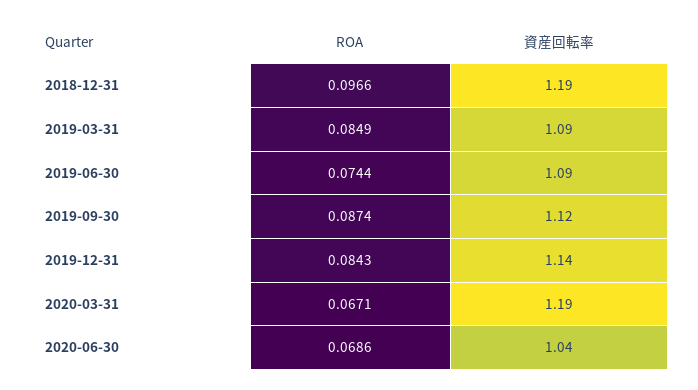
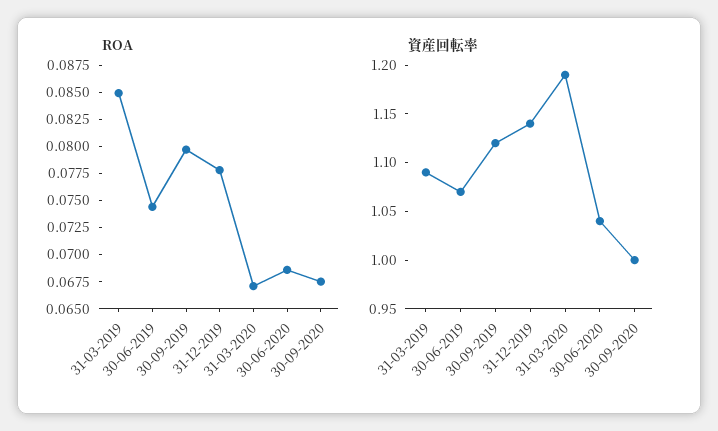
ROA, 2018-12-31: 0.0966 -> none
資産回転率, 2018-12-31: 1.19 -> none
資産回転率, 2019-06-30: 1.09 -> 1.07
ROA, 2019-09-30: 0.0874 -> 0.08
ROA, 2019-12-31: 0.0843 -> 0.0775
ROA, 30-09-2020: none -> 0.0675
資産回転率, 30-09-2020: none -> 1

